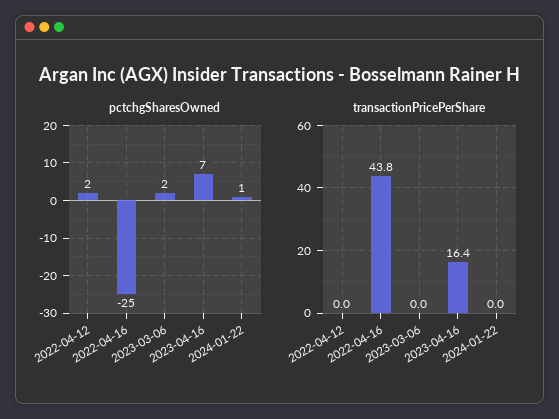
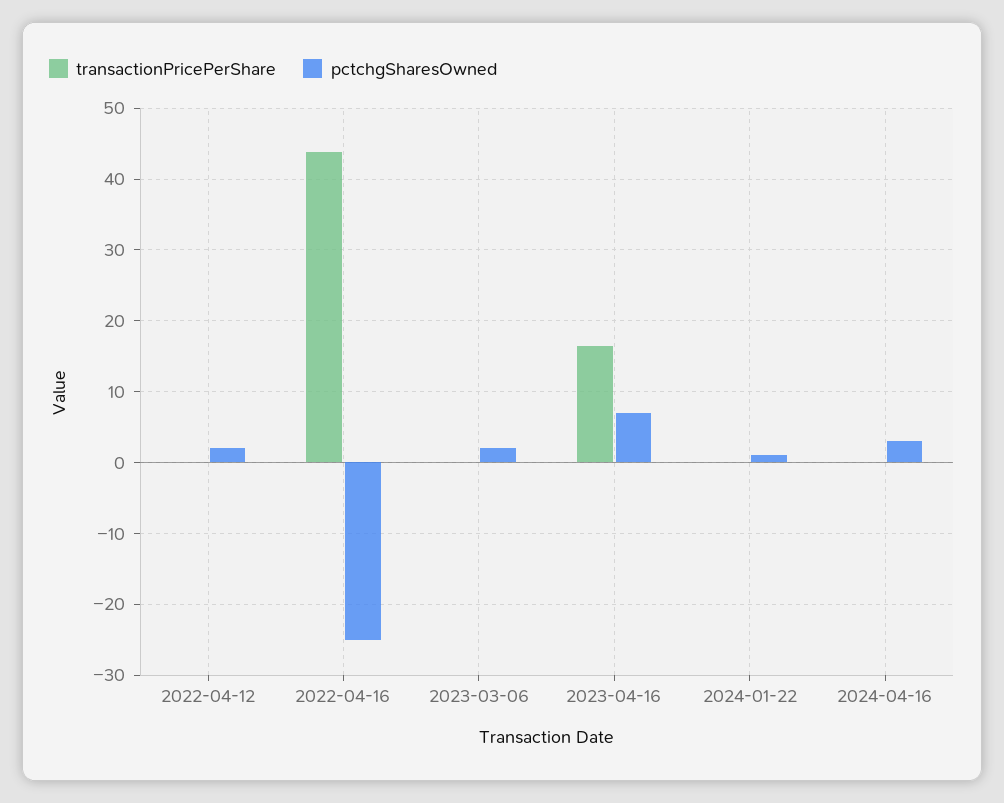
transactionPricePerShare, 2024-04-16: none -> 0
pctchgSharesOwned, 2024-04-16: none -> 3

